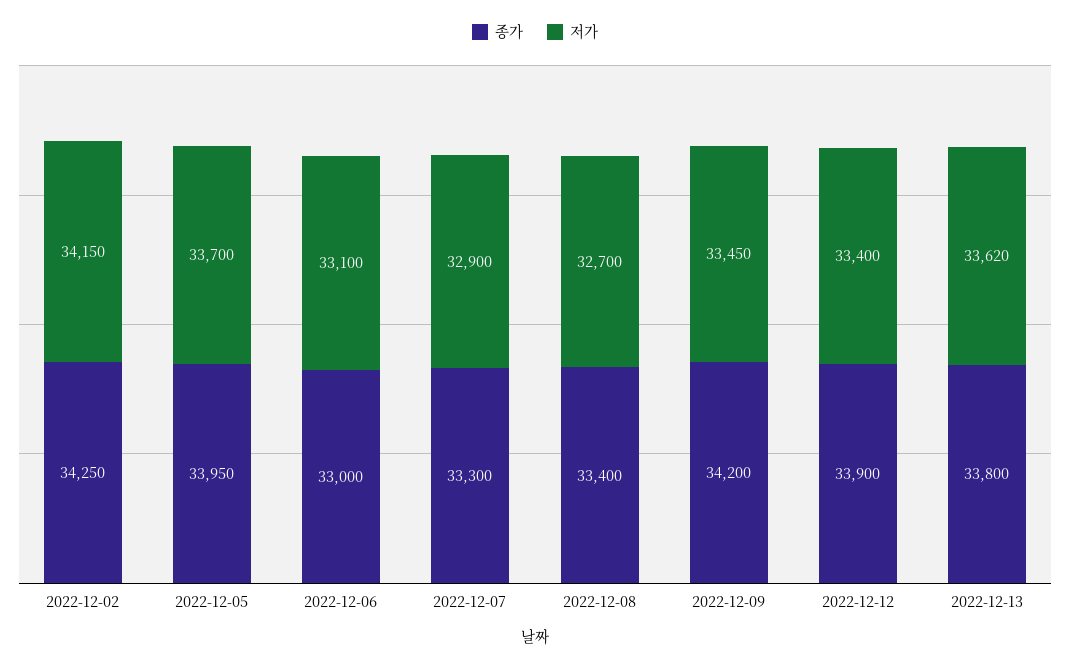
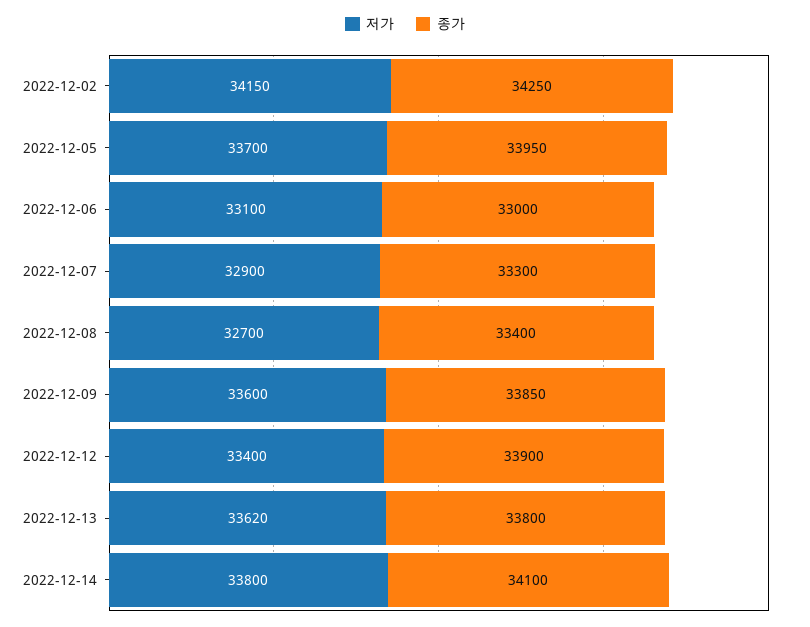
종가, 2022-12-09: 34200 -> 33850
저가, 2022-12-09: 33450 -> 33600
저가, 2022-12-14: none -> 33800
종가, 2022-12-14: none -> 34100

